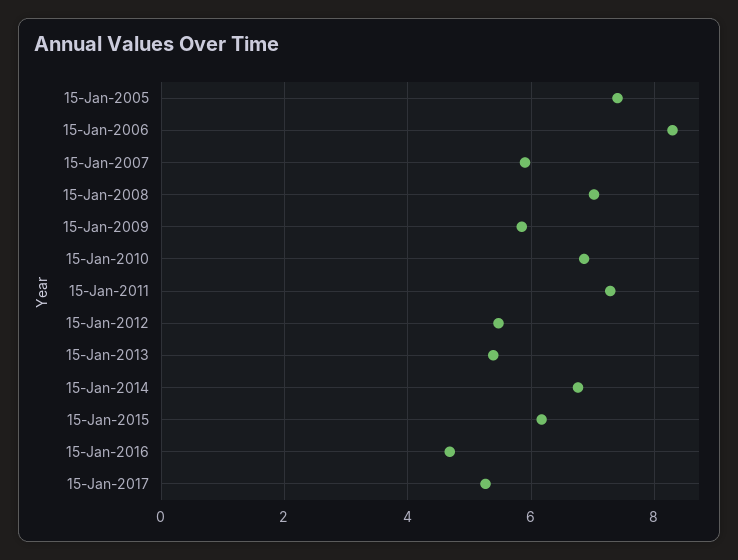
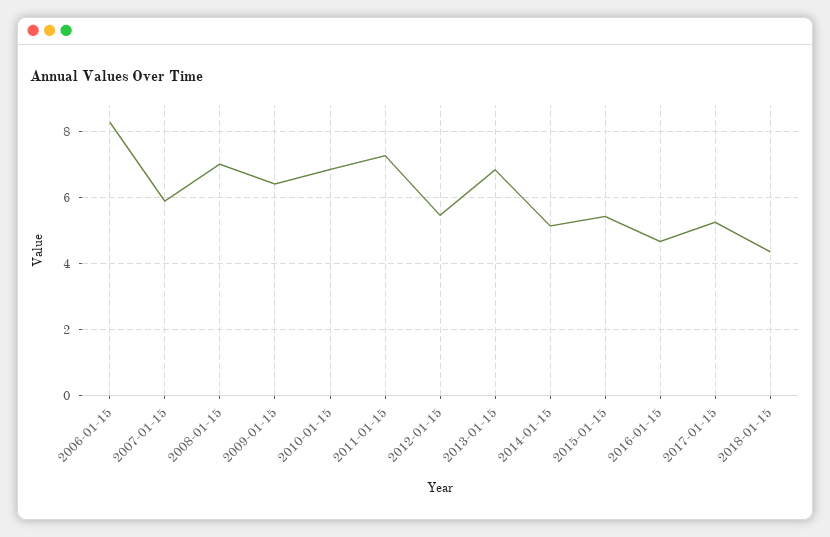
15-Jan-2005: 7.4 -> none
15-Jan-2009: 5.8 -> 6.4
15-Jan-2013: 5.4 -> 6.8
15-Jan-2014: 6.8 -> 5.2
15-Jan-2015: 6.2 -> 5.4
2018-01-15: none -> 4.4

